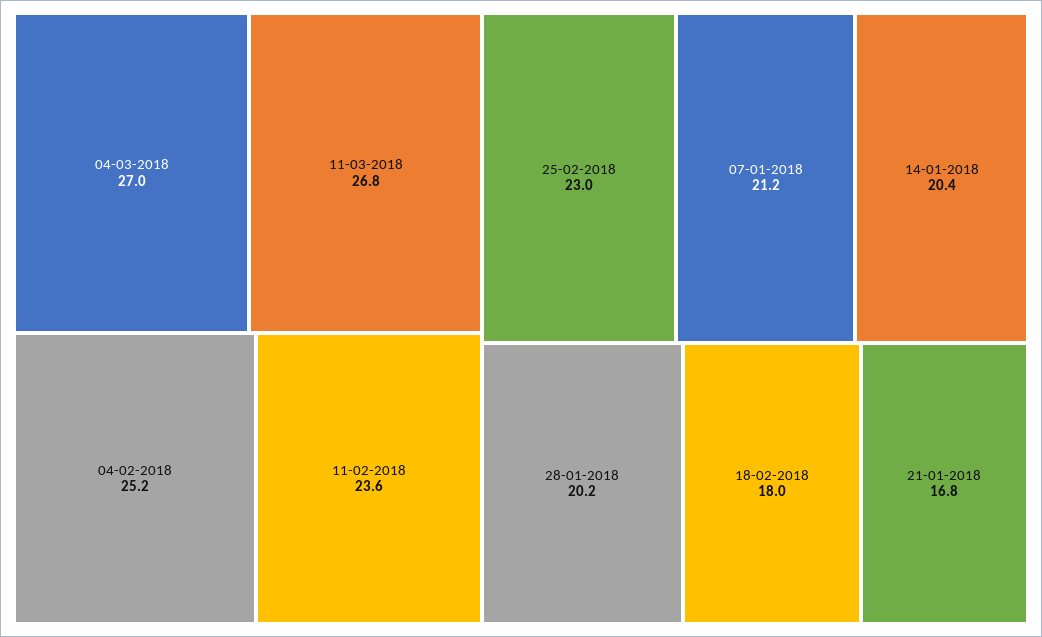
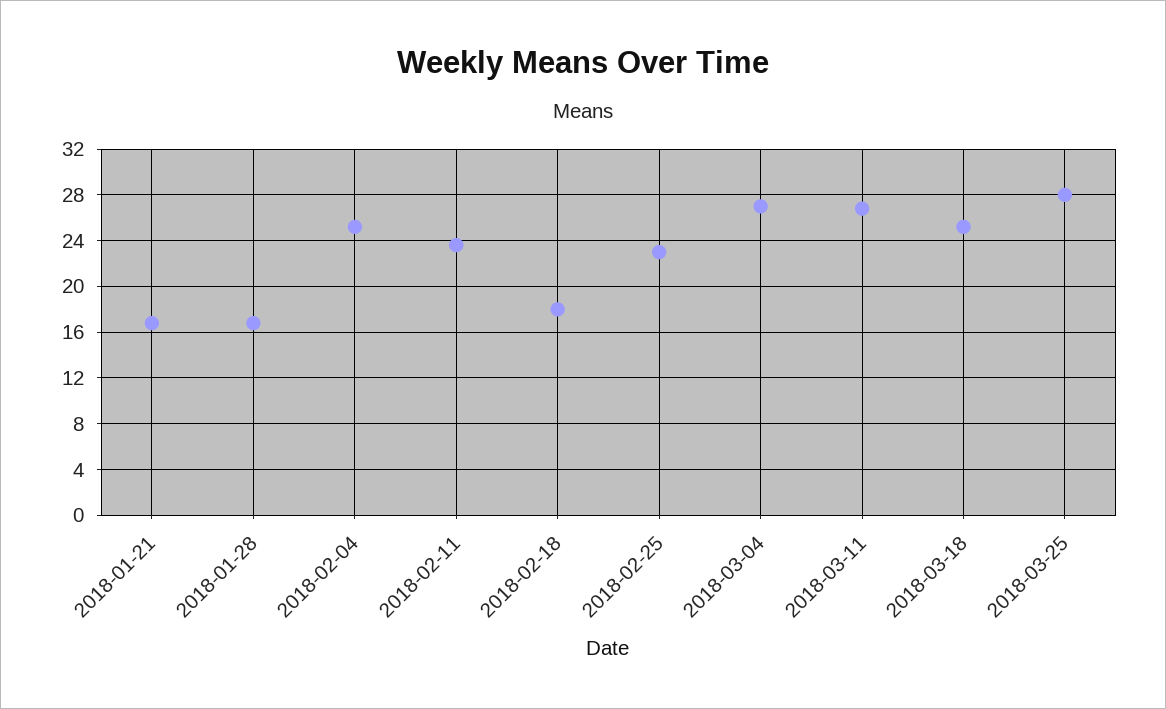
07-01-2018: 21.2 -> none
14-01-2018: 20.4 -> none
28-01-2018: 20.2 -> 17
2018-03-18: none -> 25
2018-03-25: none -> 28

